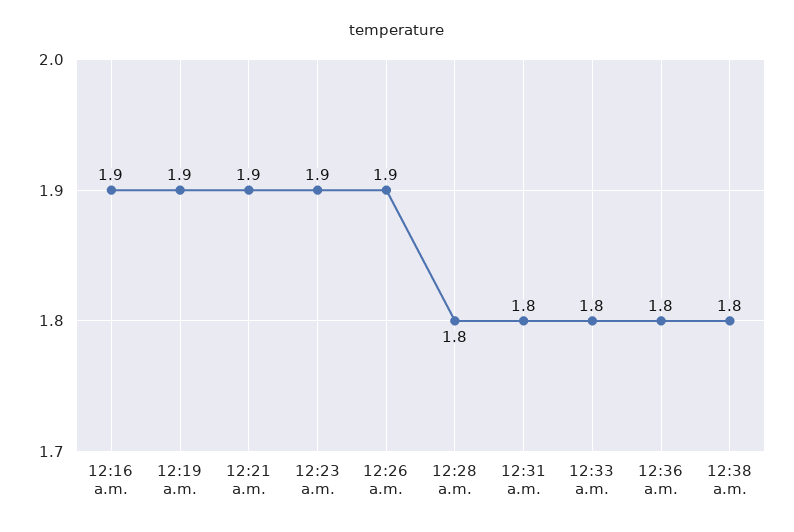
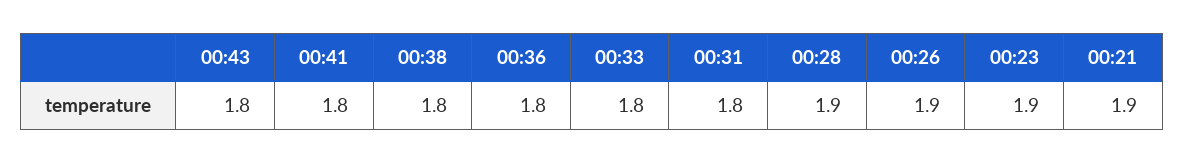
12:16 a.m.: 1.9 -> none
12:19 a.m.: 1.9 -> none
12:28 a.m.: 1.8 -> 1.9
00:43: none -> 1.8
00:41: none -> 1.8

